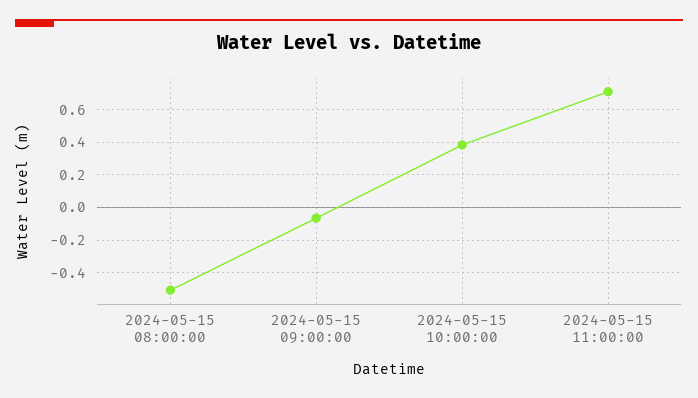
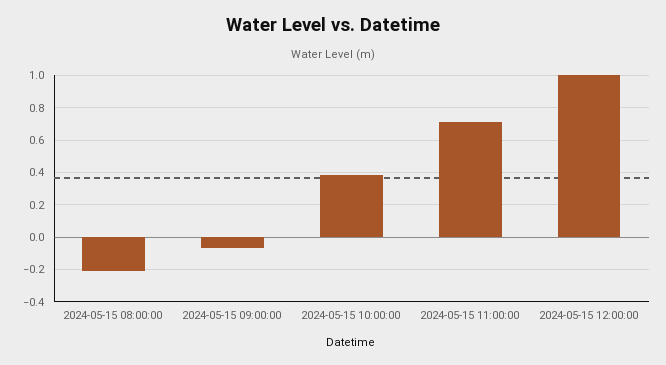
2024-05-15 08:00:00: -0.5 -> -0.2
2024-05-15 12:00:00: none -> 1

